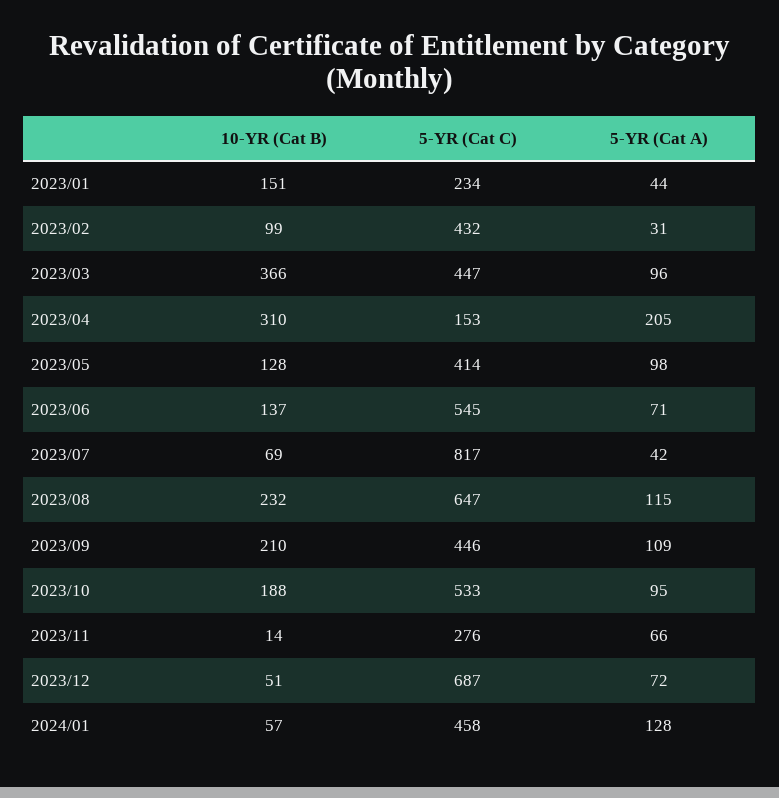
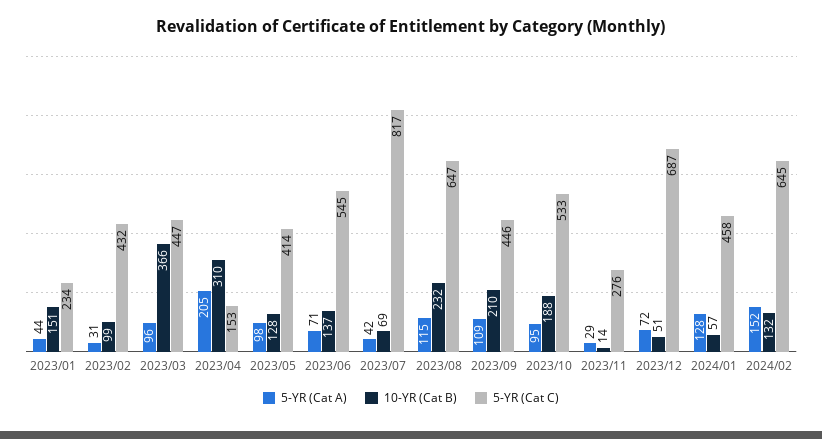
5-YR (Cat A), 2023/11: 66 -> 29
5-YR (Cat A), 2024/02: none -> 152
10-YR (Cat B), 2024/02: none -> 132
5-YR (Cat C), 2024/02: none -> 645

